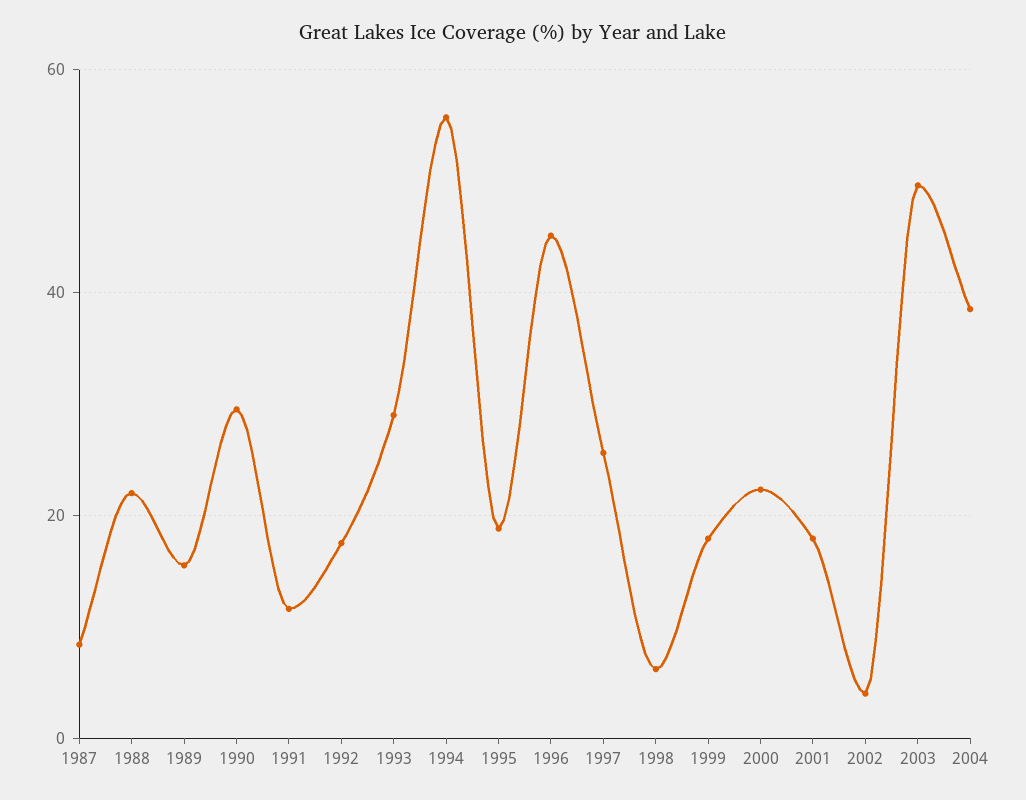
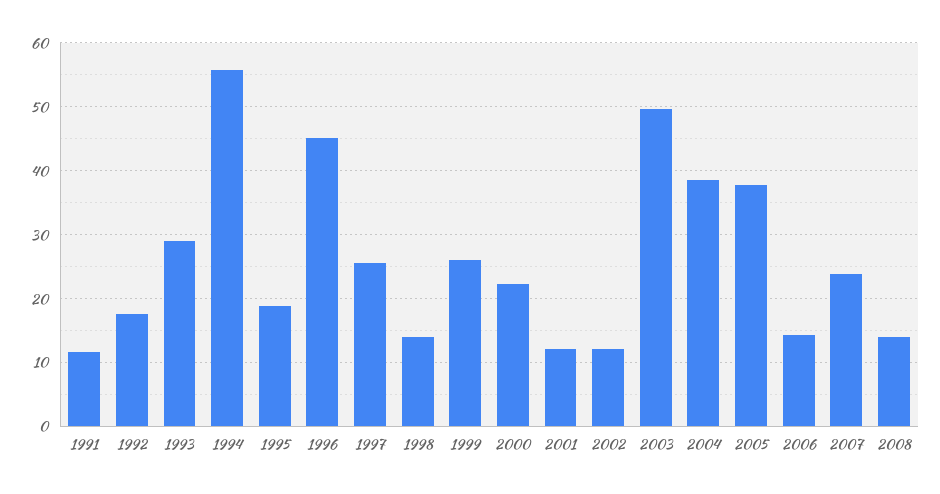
1987: 8 -> none
1988: 22 -> none
1989: 16 -> none
1990: 30 -> none
1998: 6 -> 14
1999: 18 -> 26
2001: 18 -> 12
2002: 4 -> 12
2005: none -> 38
2006: none -> 14
2007: none -> 24
2008: none -> 14

